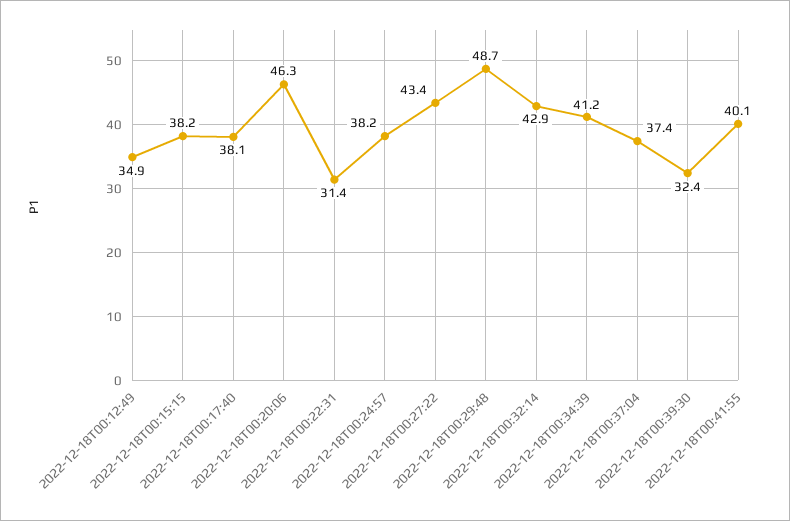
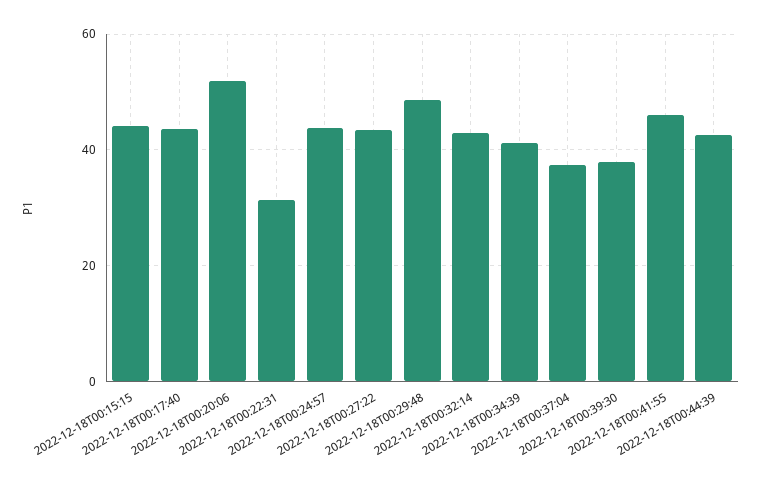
2022-12-18T00:12:49: 34.9 -> none
2022-12-18T00:15:15: 38.2 -> 44
2022-12-18T00:17:40: 38.1 -> 44
2022-12-18T00:20:06: 46.3 -> 52
2022-12-18T00:24:57: 38.2 -> 44
2022-12-18T00:39:30: 32.4 -> 38
2022-12-18T00:41:55: 40.1 -> 46
2022-12-18T00:44:39: none -> 42

